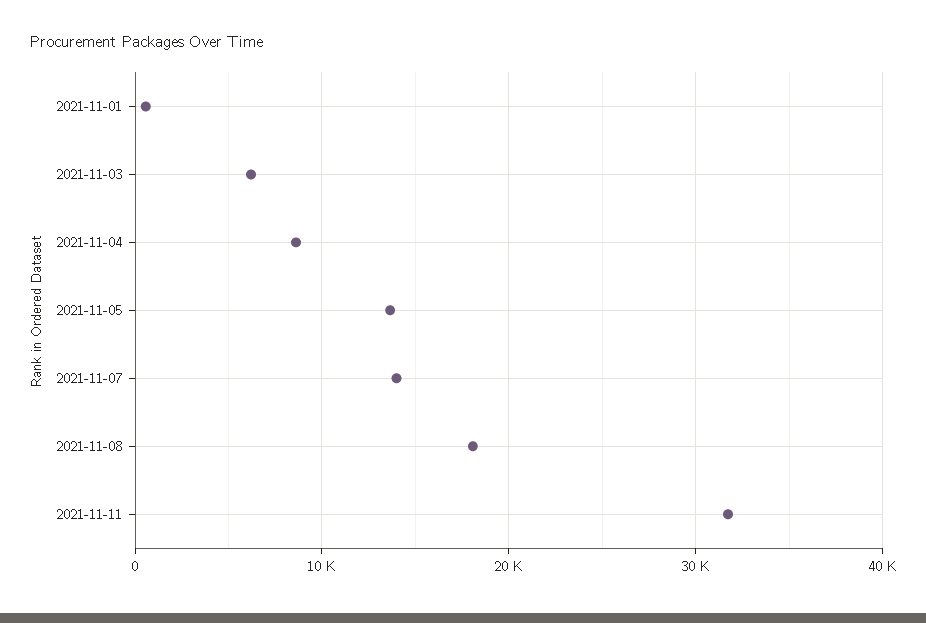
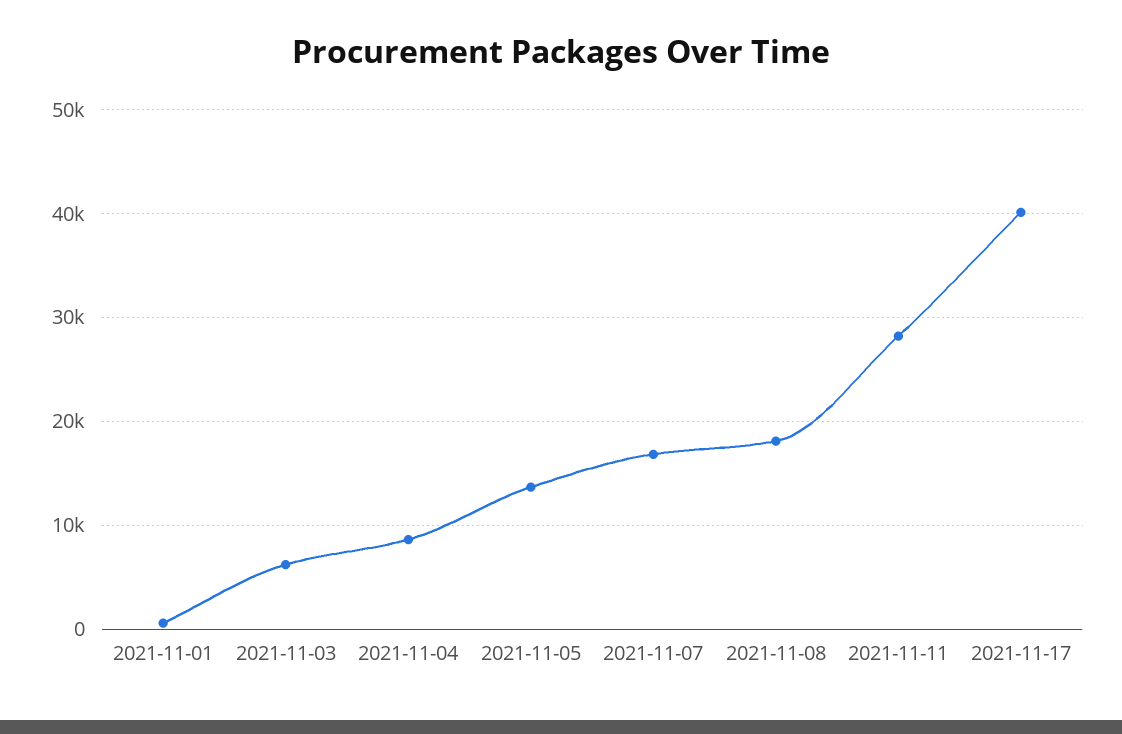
2021-11-07: 14000 -> 17000
2021-11-11: 32000 -> 28000
2021-11-17: none -> 40000

